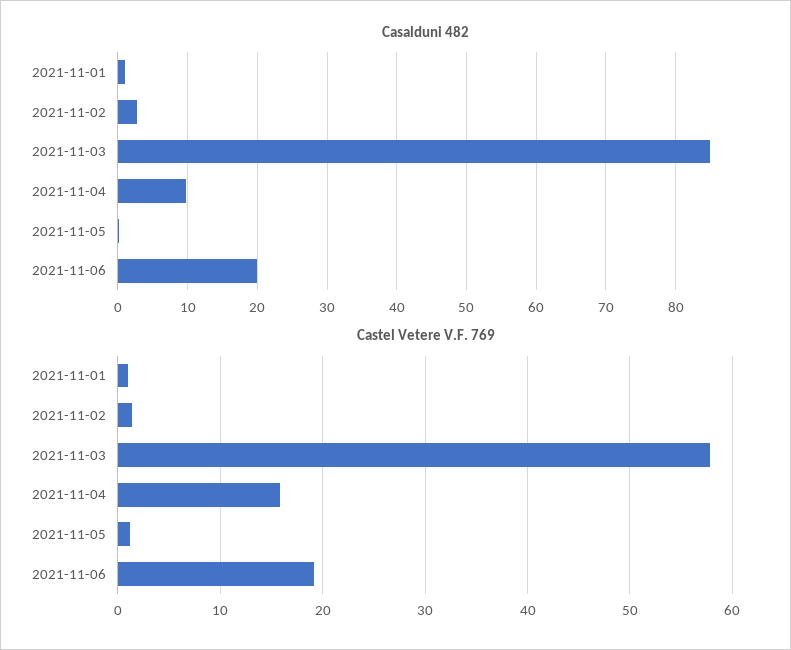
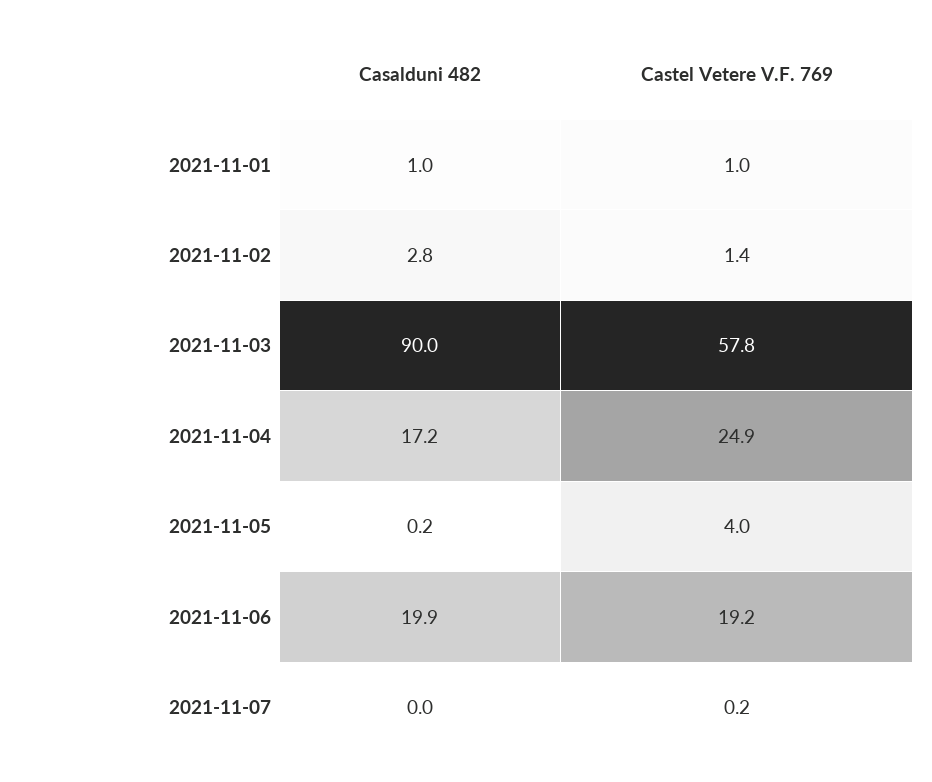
Casalduni 482, 2021-11-03: 85 -> 90
Casalduni 482, 2021-11-04: 10 -> 17.2
Castel Vetere V.F. 769, 2021-11-04: 16 -> 24.9
Castel Vetere V.F. 769, 2021-11-05: 1 -> 4
Casalduni 482, 2021-11-07: none -> 0
Castel Vetere V.F. 769, 2021-11-07: none -> 0.2

